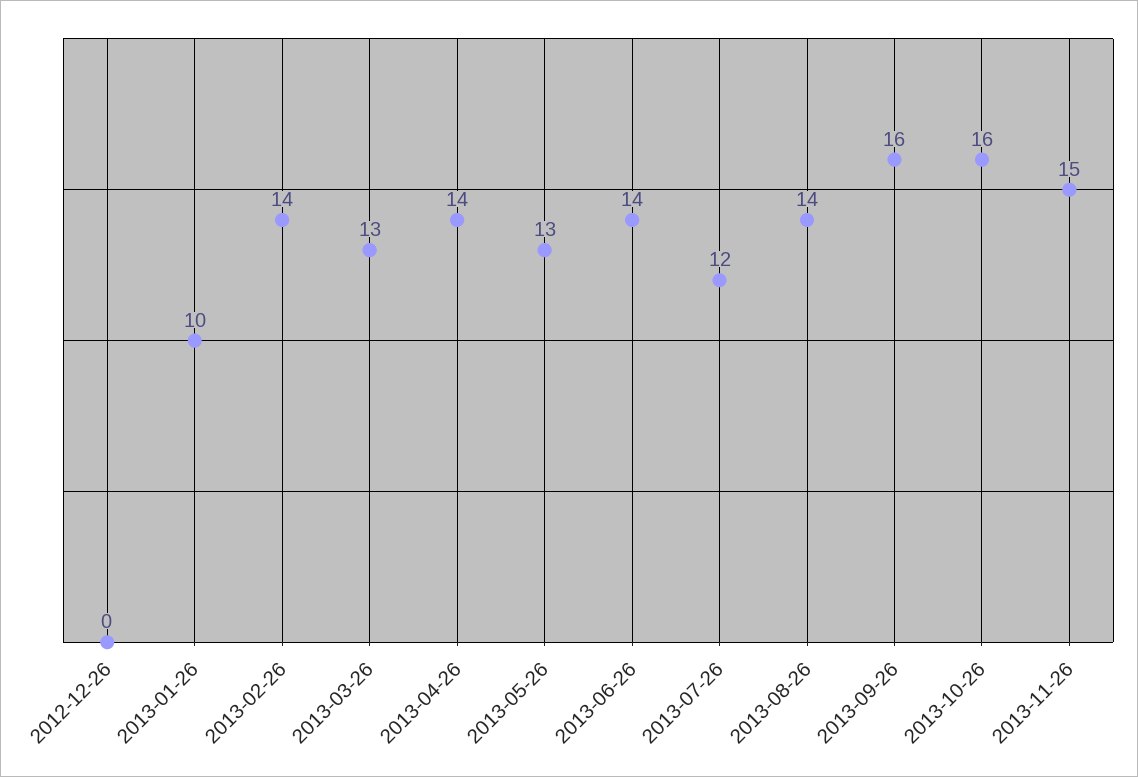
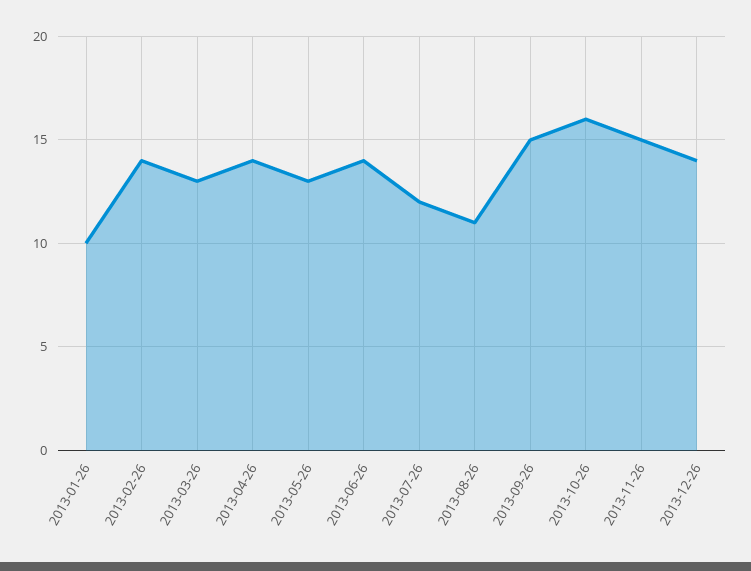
2012-12-26: 0 -> none
2013-08-26: 14 -> 11
2013-09-26: 16 -> 15
2013-12-26: none -> 14

